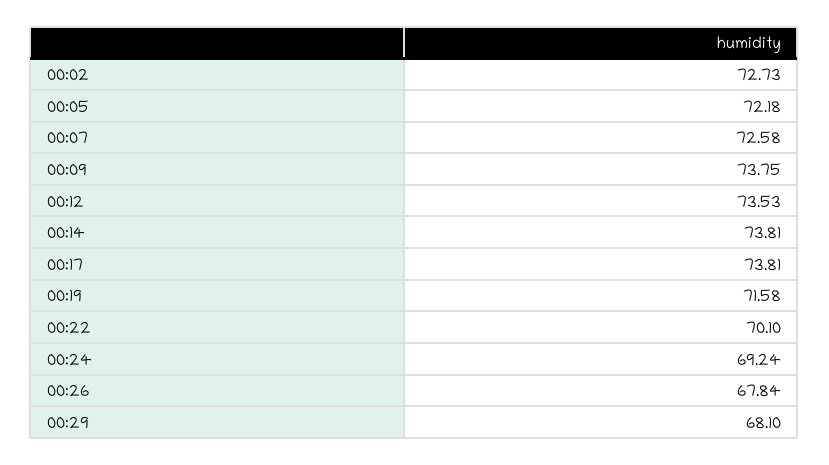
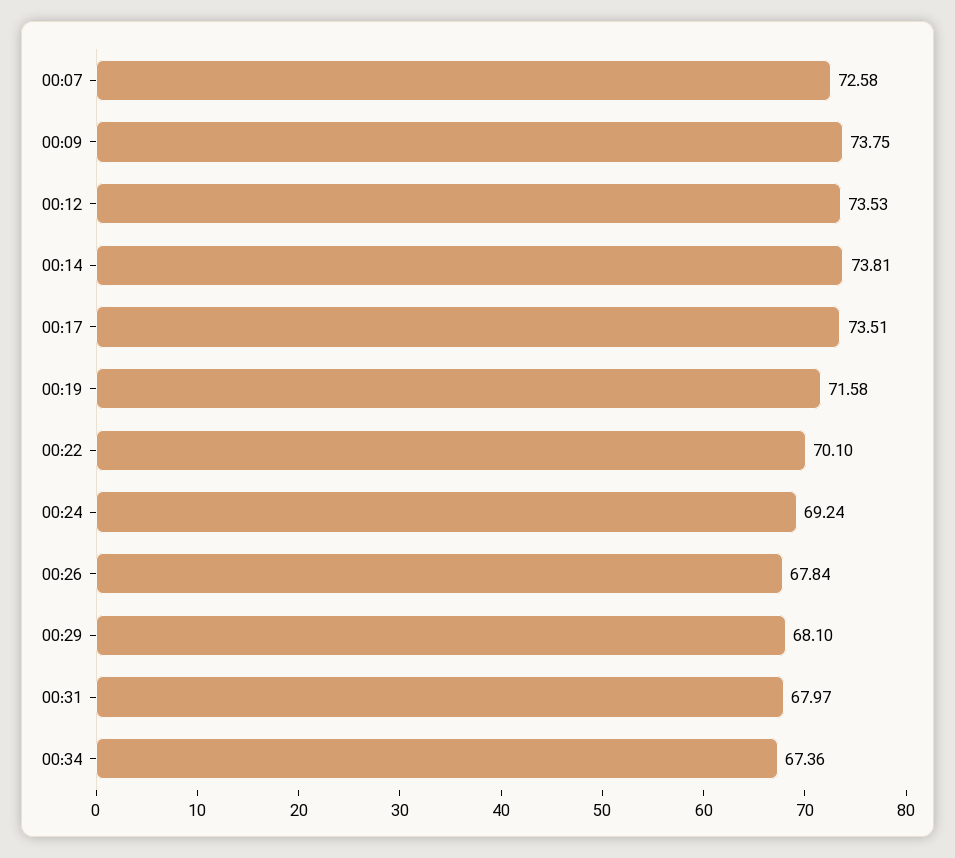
00:02: 72.73 -> none
00:05: 72.18 -> none
00:17: 73.81 -> 73.51
00:31: none -> 67.97
00:34: none -> 67.36

